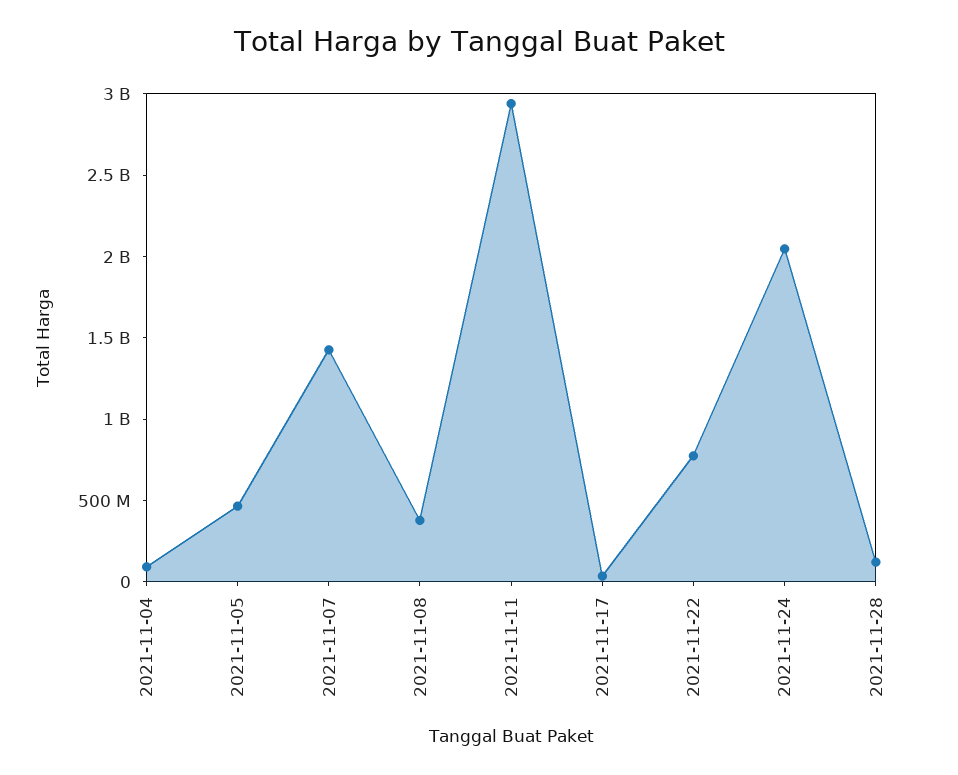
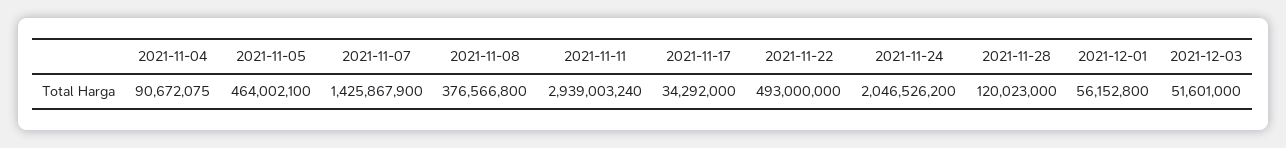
2021-11-22: 800000000 -> 493000000
2021-12-01: none -> 56152800
2021-12-03: none -> 51601000

